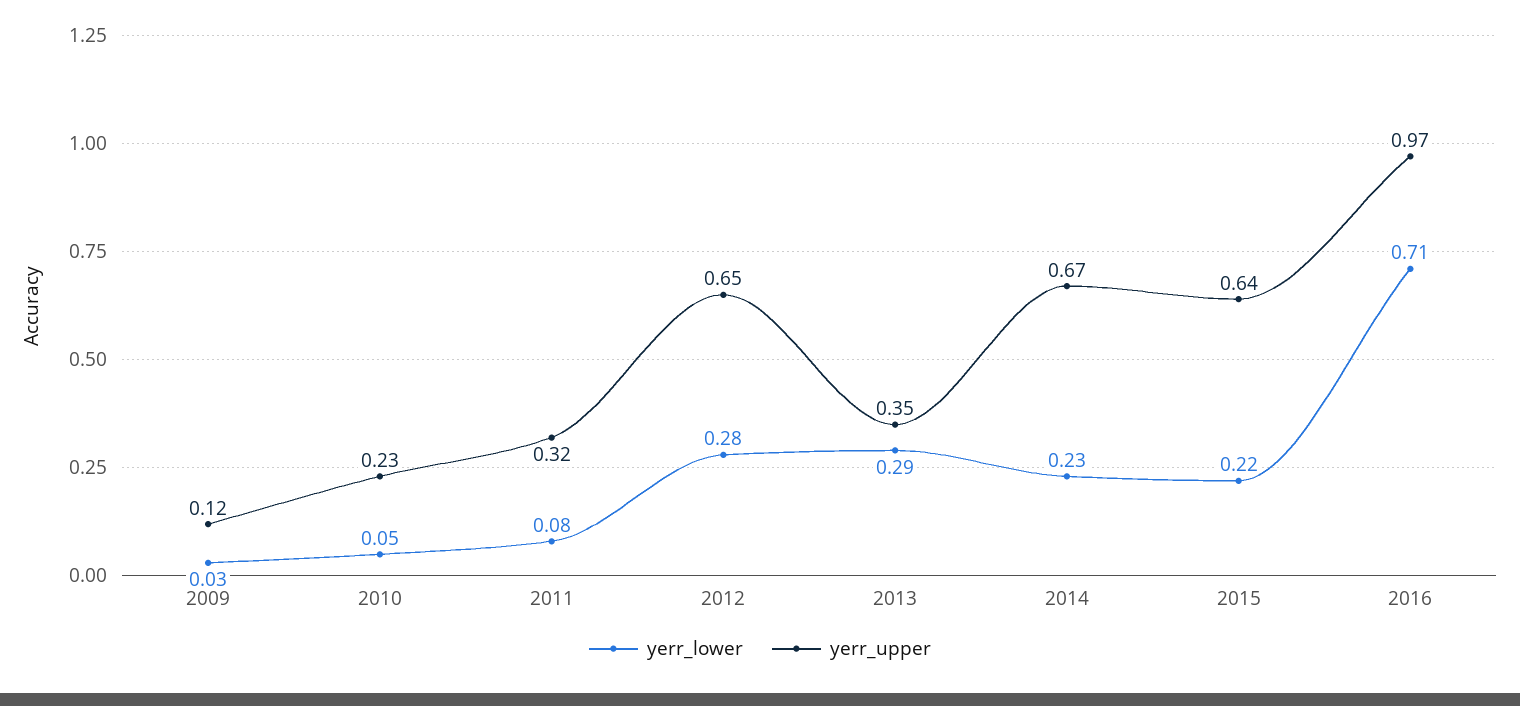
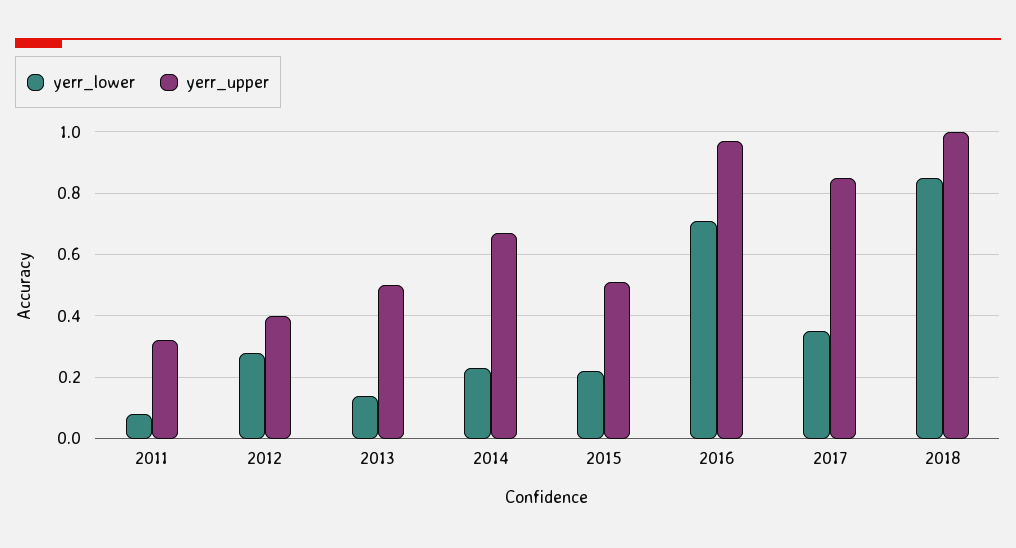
yerr_lower, 2009: 0.03 -> none
yerr_upper, 2009: 0.12 -> none
yerr_lower, 2010: 0.05 -> none
yerr_upper, 2010: 0.23 -> none
yerr_upper, 2012: 0.65 -> 0.4
yerr_lower, 2013: 0.29 -> 0.15
yerr_upper, 2013: 0.35 -> 0.5
yerr_upper, 2015: 0.64 -> 0.5
yerr_lower, 2017: none -> 0.35
yerr_upper, 2017: none -> 0.85
yerr_lower, 2018: none -> 0.85
yerr_upper, 2018: none -> 1

